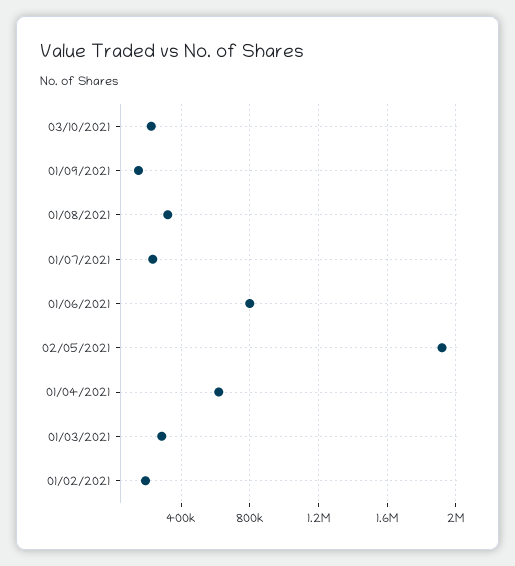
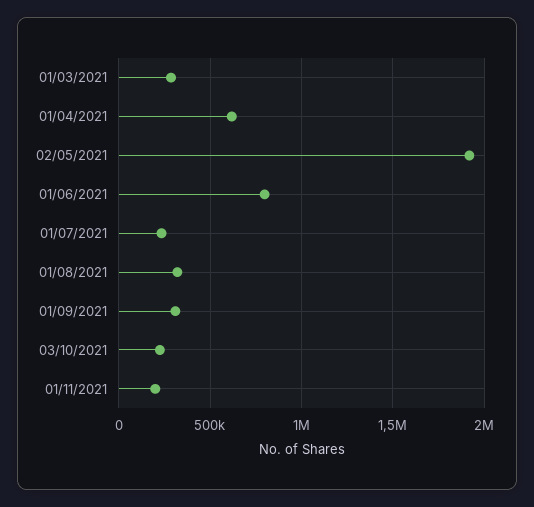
01/09/2021: 150000 -> 300000
01/02/2021: 200000 -> none
01/11/2021: none -> 200000

